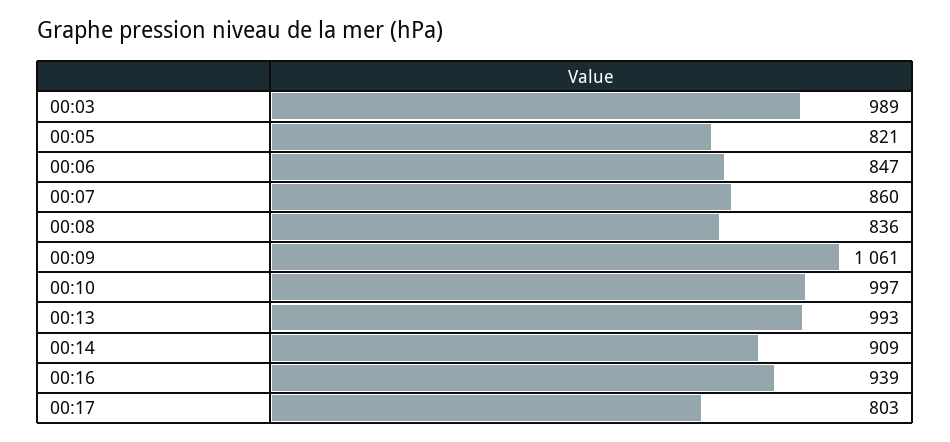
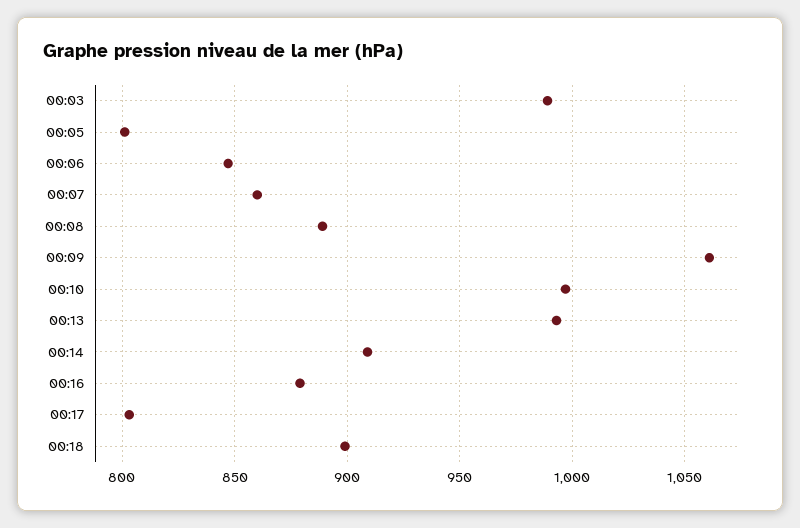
00:05: 821 -> 800
00:08: 836 -> 890
00:16: 939 -> 880
00:18: none -> 900

